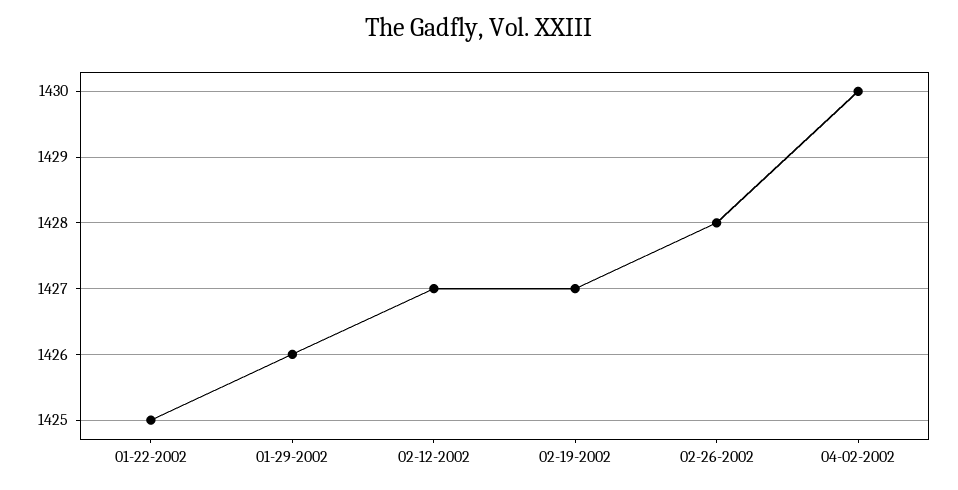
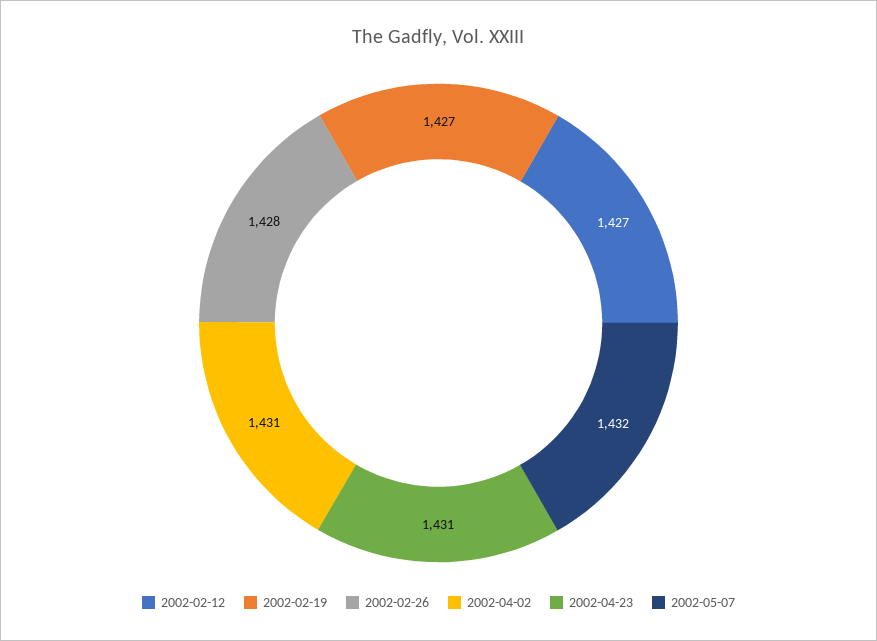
01-22-2002: 1425 -> none
01-29-2002: 1426 -> none
04-02-2002: 1430 -> 1431
2002-04-23: none -> 1431
2002-05-07: none -> 1432

